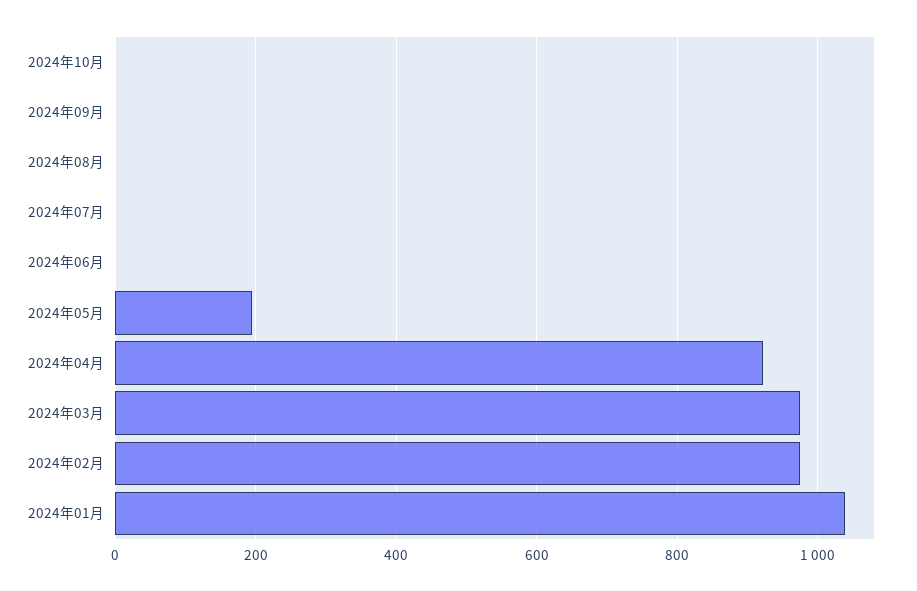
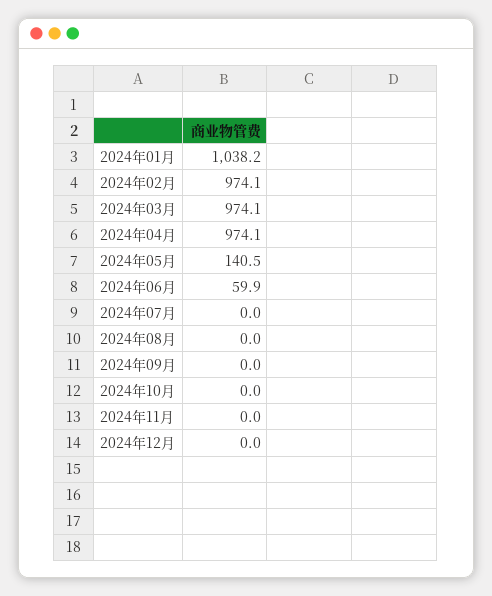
2024年06月: 0 -> 59.9
2024年05月: 200 -> 140.5
2024年04月: 920 -> 974.1
2024年11月: none -> 0
2024年12月: none -> 0

